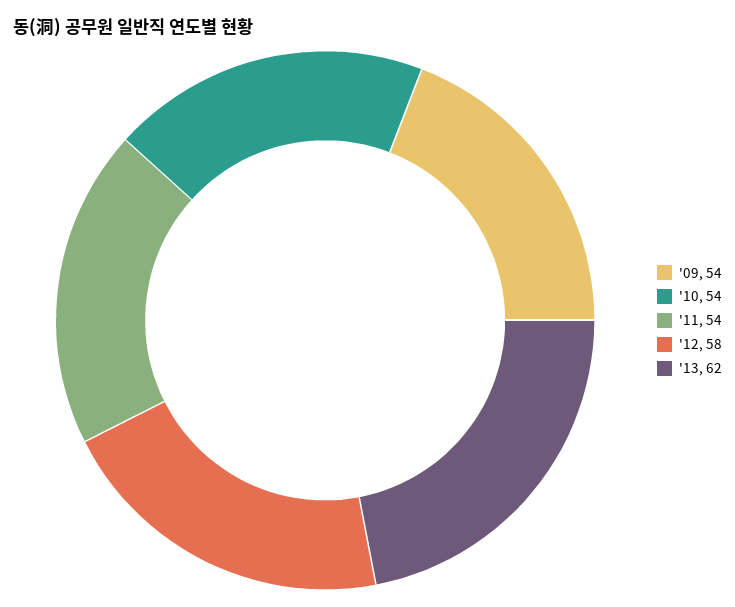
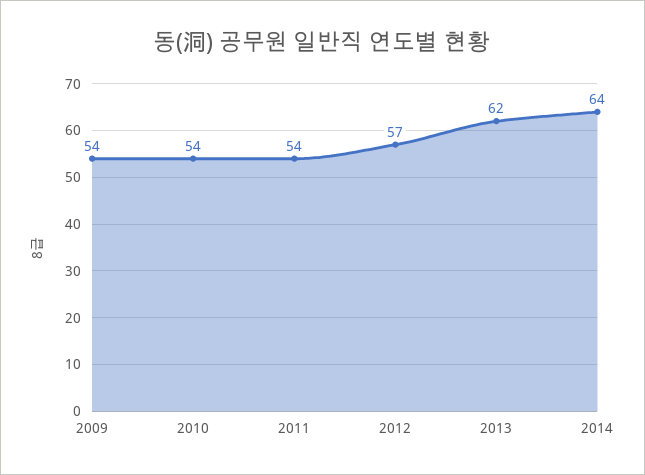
'12: 58 -> 57
2014: none -> 64

